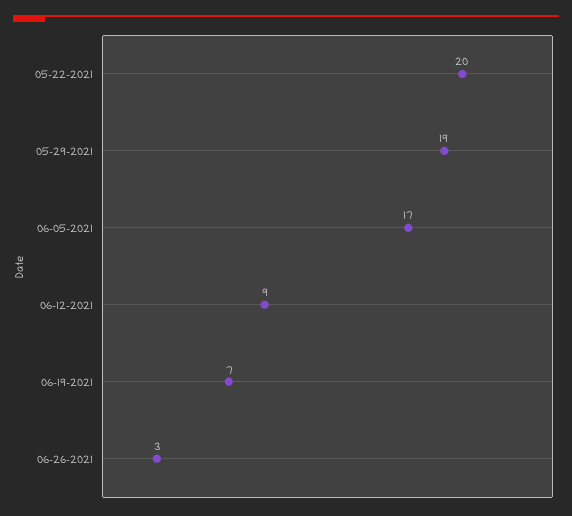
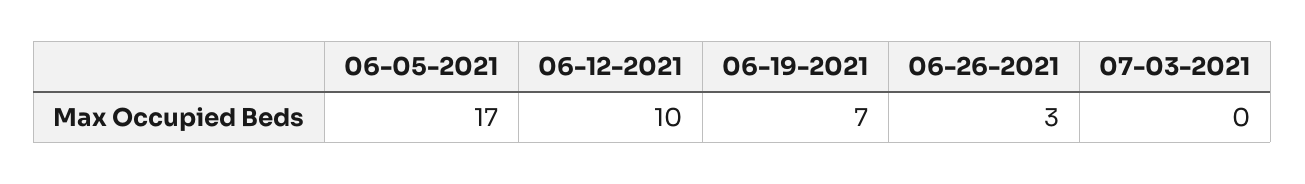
05-22-2021: 20 -> none
05-29-2021: 19 -> none
06-12-2021: 9 -> 10
07-03-2021: none -> 0

